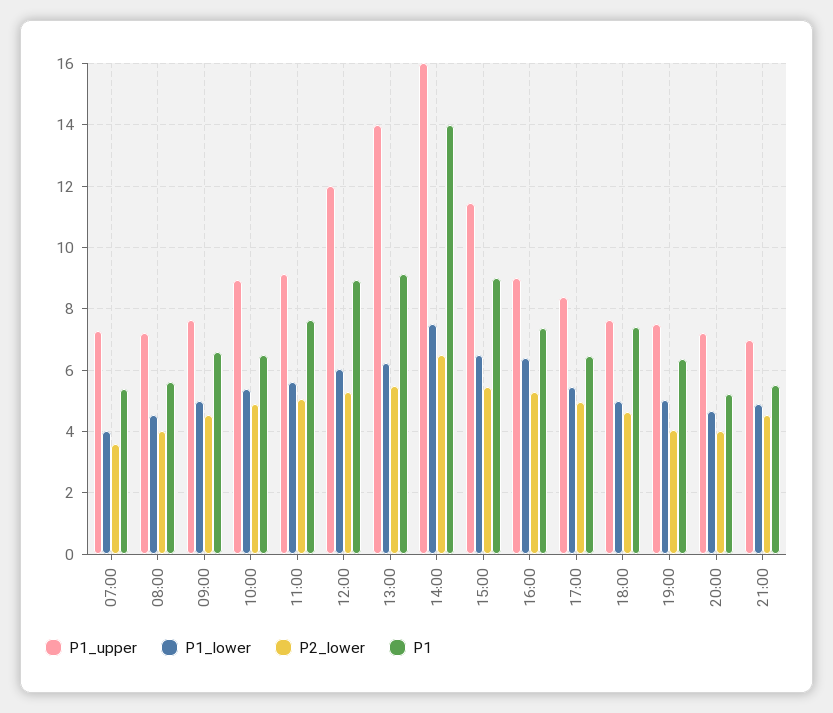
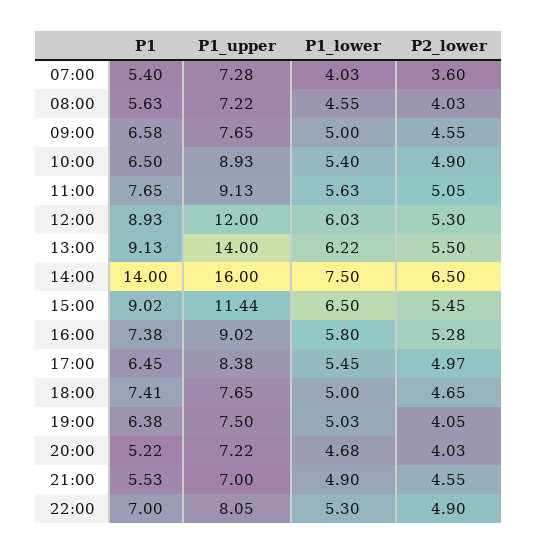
P1_lower, 16:00: 6.4 -> 5.8
P1, 22:00: none -> 7
P1_upper, 22:00: none -> 8.05
P1_lower, 22:00: none -> 5.3
P2_lower, 22:00: none -> 4.9

